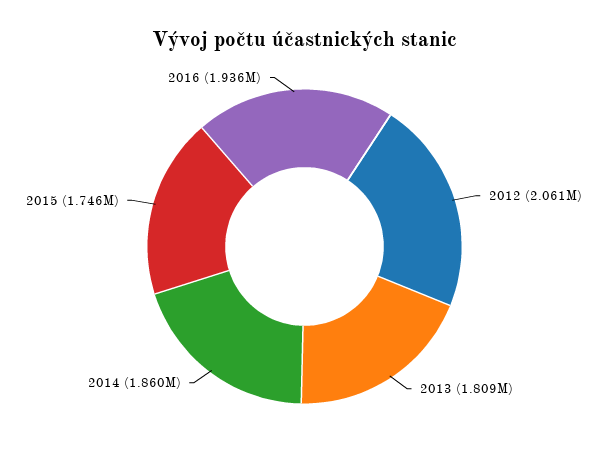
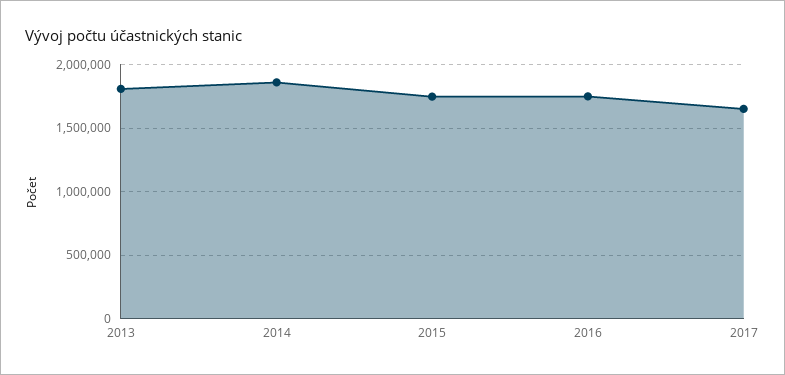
2012: 2061000 -> none
2016: 1936000 -> 1750000
2017: none -> 1650000

